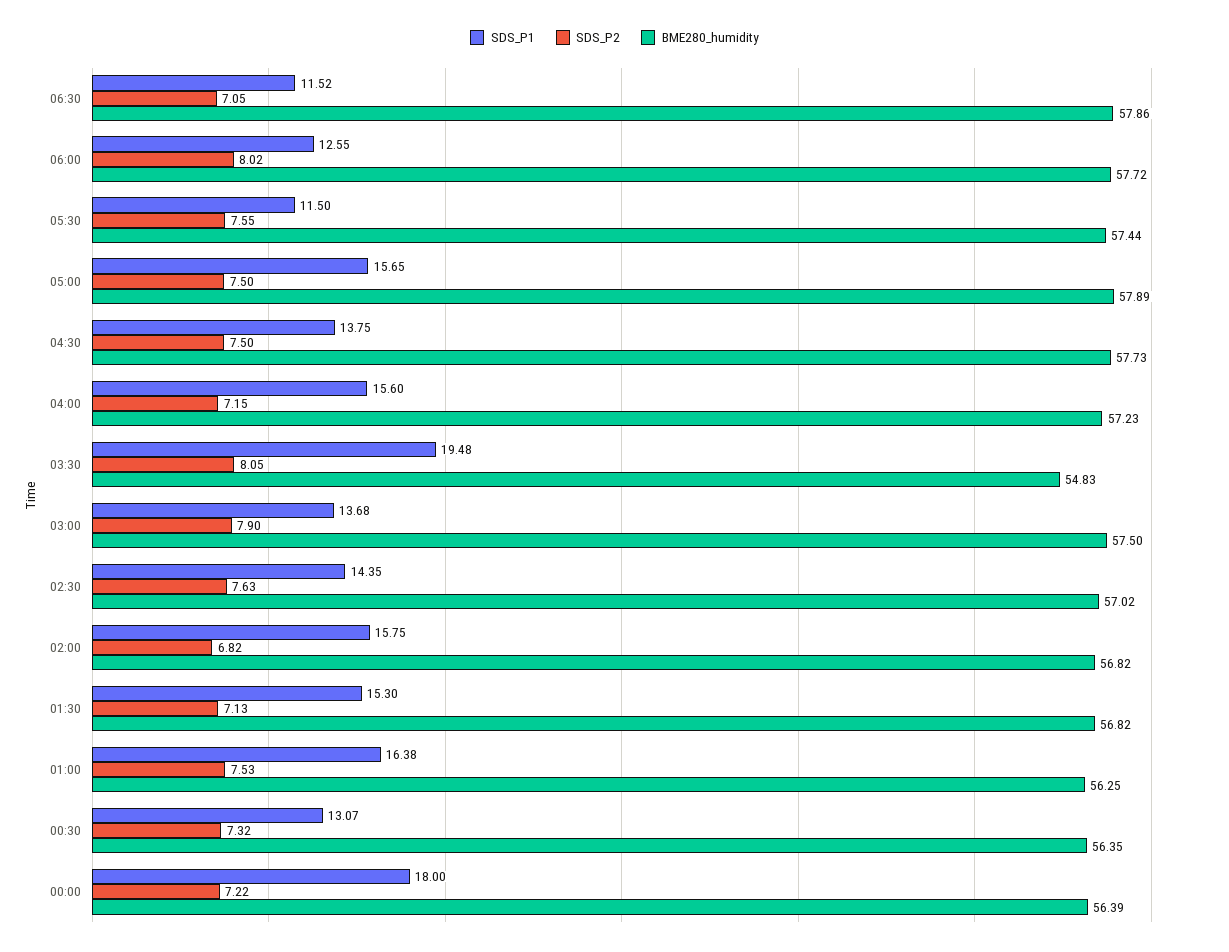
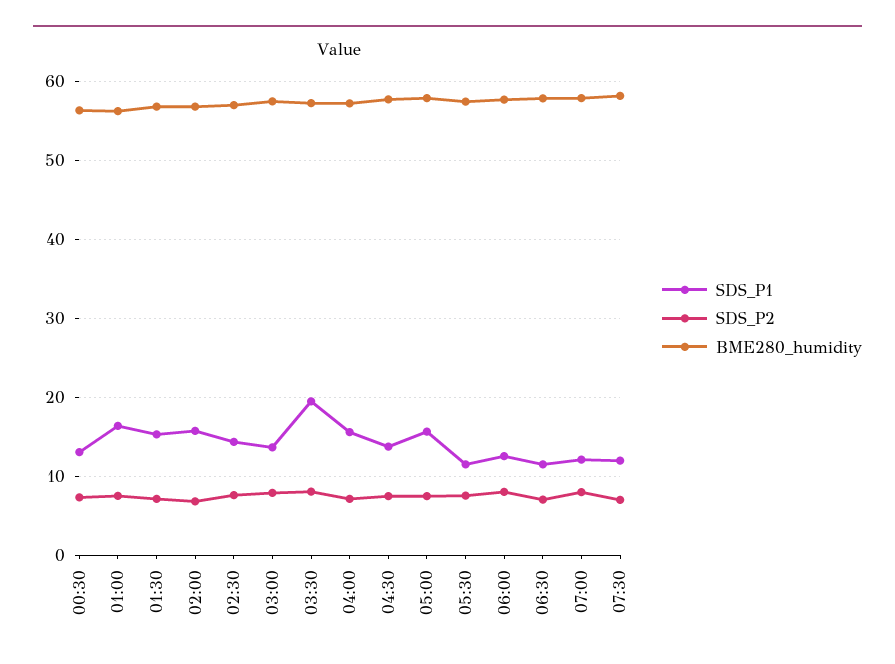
BME280_humidity, 03:30: 54.83 -> 57
SDS_P1, 00:00: 18 -> none
SDS_P2, 00:00: 7.22 -> none
BME280_humidity, 00:00: 56.39 -> none
SDS_P1, 07:00: none -> 12
SDS_P2, 07:00: none -> 8
BME280_humidity, 07:00: none -> 58
SDS_P1, 07:30: none -> 12
SDS_P2, 07:30: none -> 7
BME280_humidity, 07:30: none -> 58

